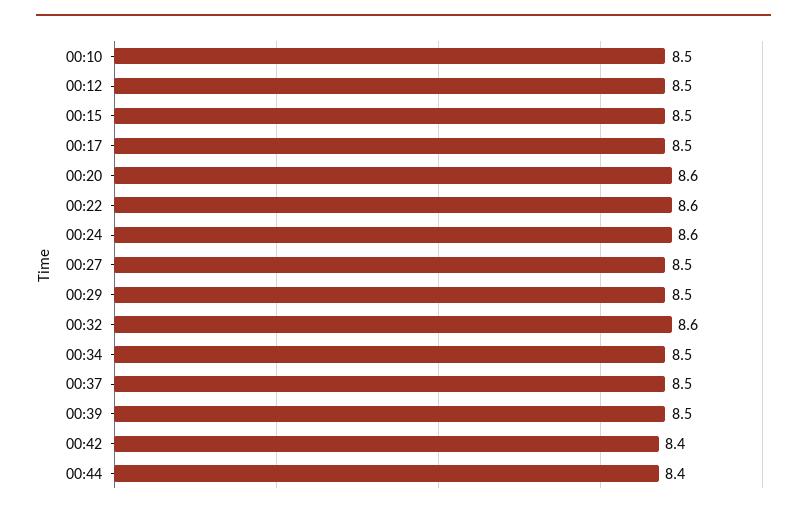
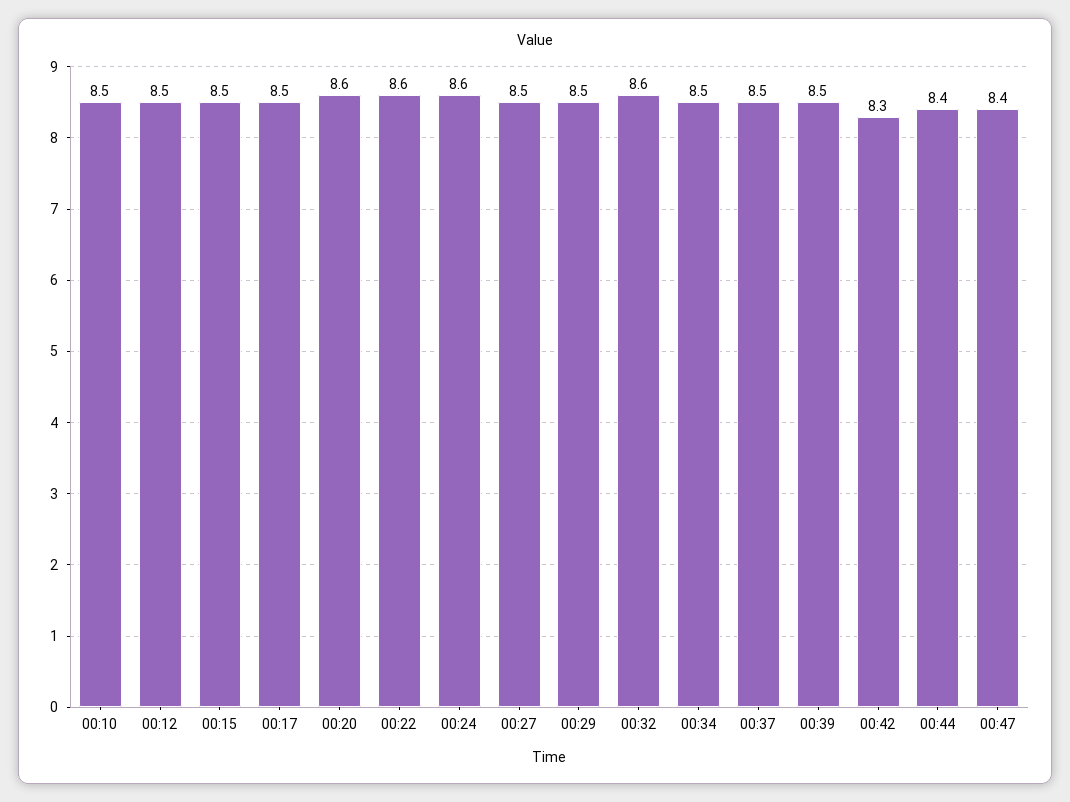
00:42: 8.4 -> 8.3
00:47: none -> 8.4

